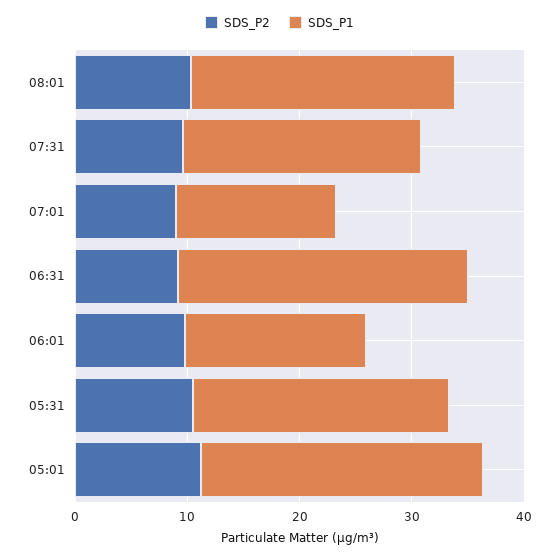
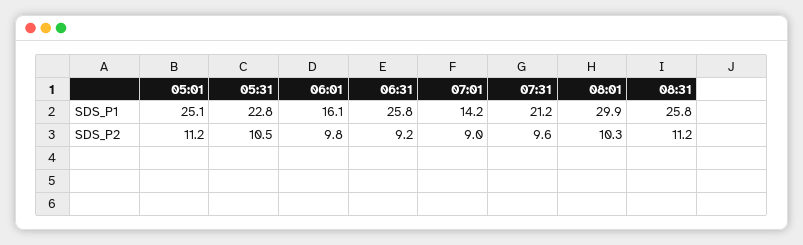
SDS_P1, 08:01: 24 -> 29.9
SDS_P1, 08:31: none -> 25.8
SDS_P2, 08:31: none -> 11.2

